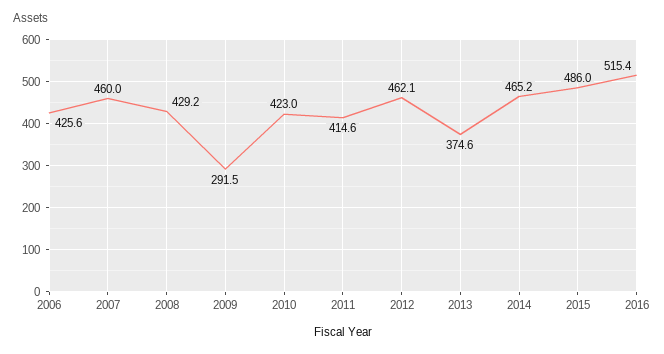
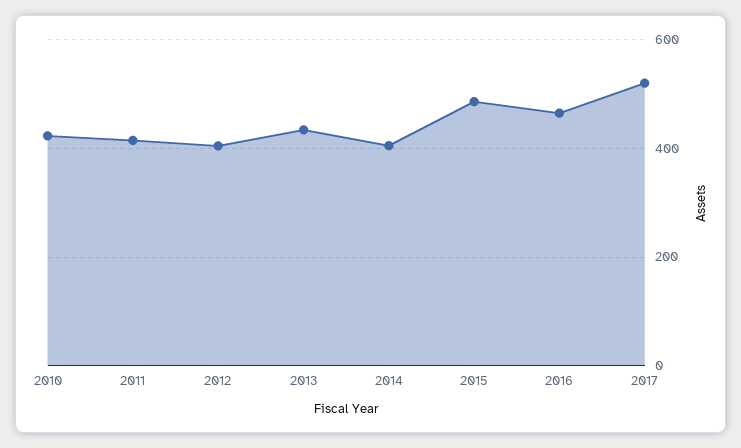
2006: 425.6 -> none
2007: 460 -> none
2008: 429.2 -> none
2009: 291.5 -> none
2012: 462.1 -> 400
2013: 374.6 -> 440
2014: 465.2 -> 400
2016: 515.4 -> 460
2017: none -> 520

